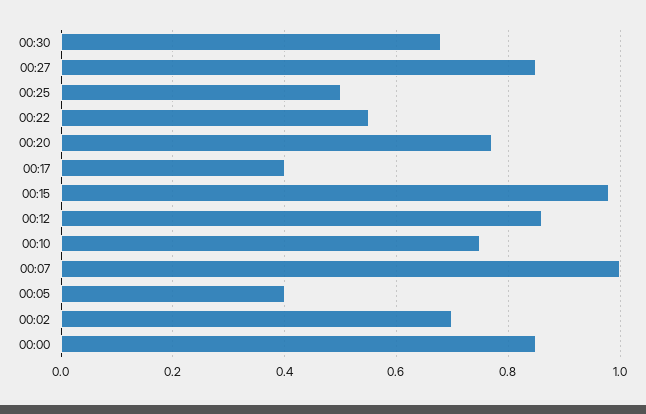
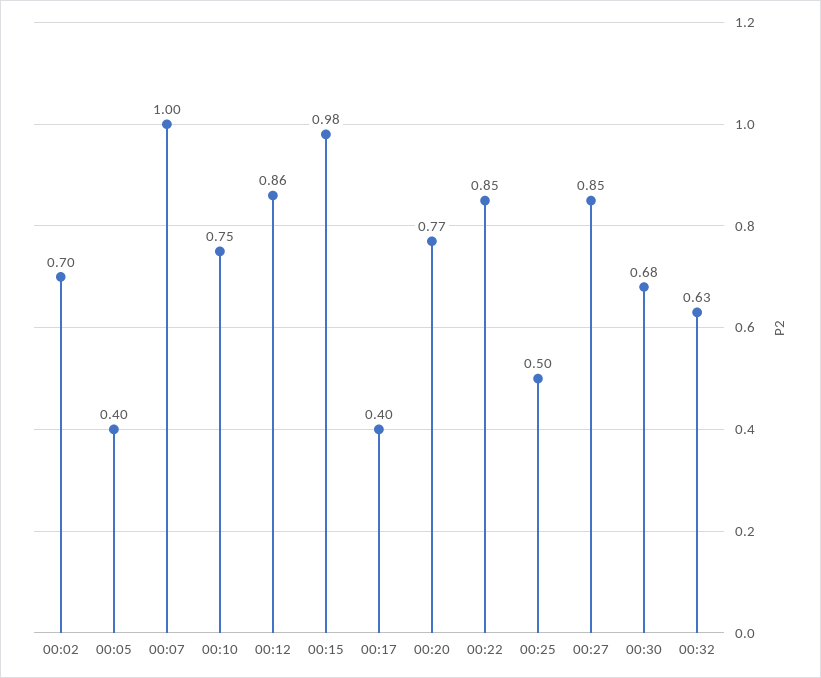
00:22: 0.55 -> 0.85
00:00: 0.85 -> none
00:32: none -> 0.63

